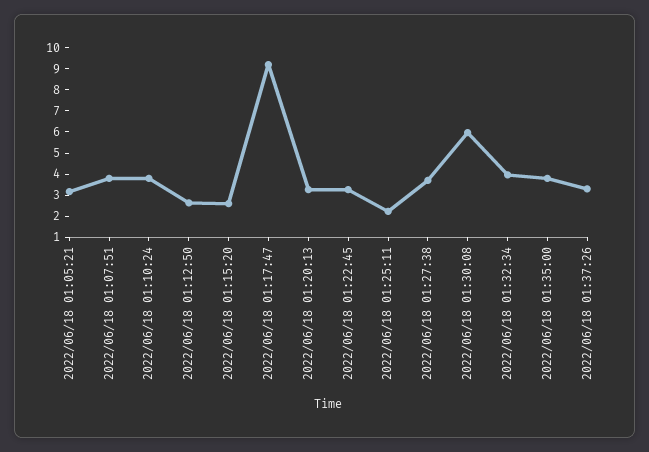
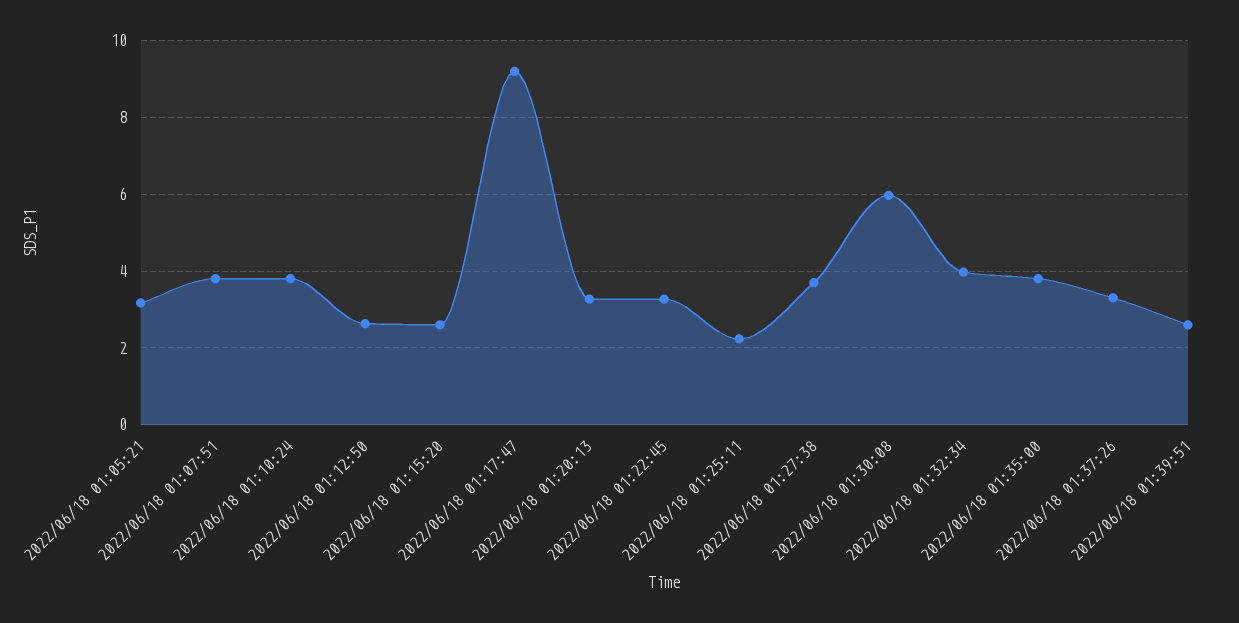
2022/06/18 01:39:51: none -> 2.6

